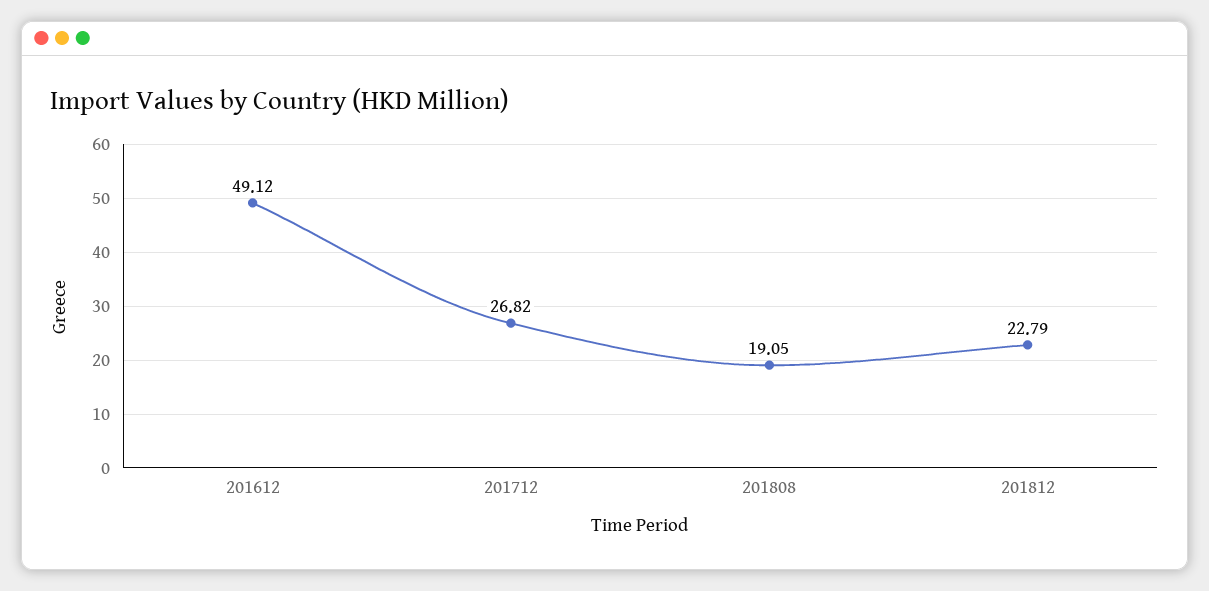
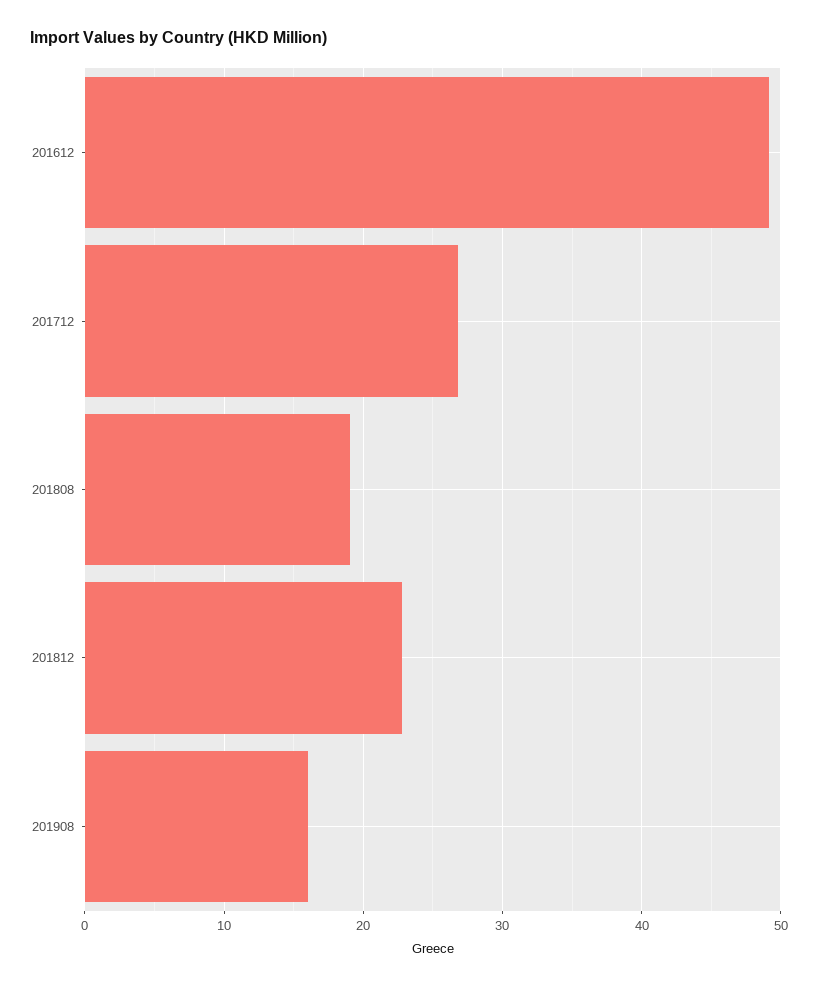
201908: none -> 16

